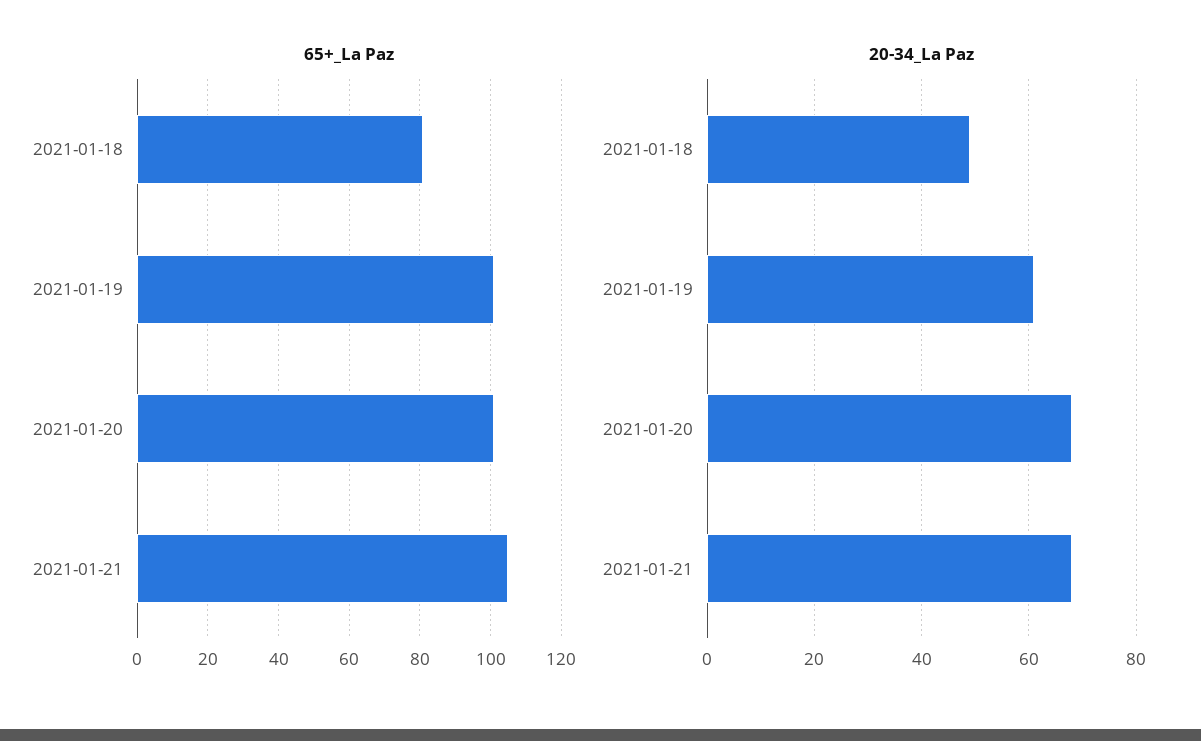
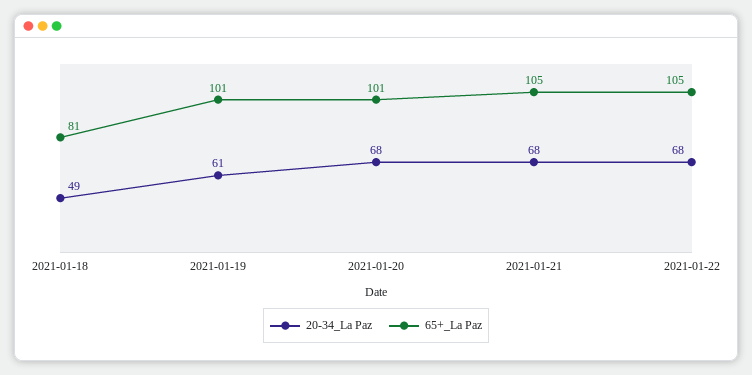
20-34_La Paz, 2021-01-22: none -> 68
65+_La Paz, 2021-01-22: none -> 105

